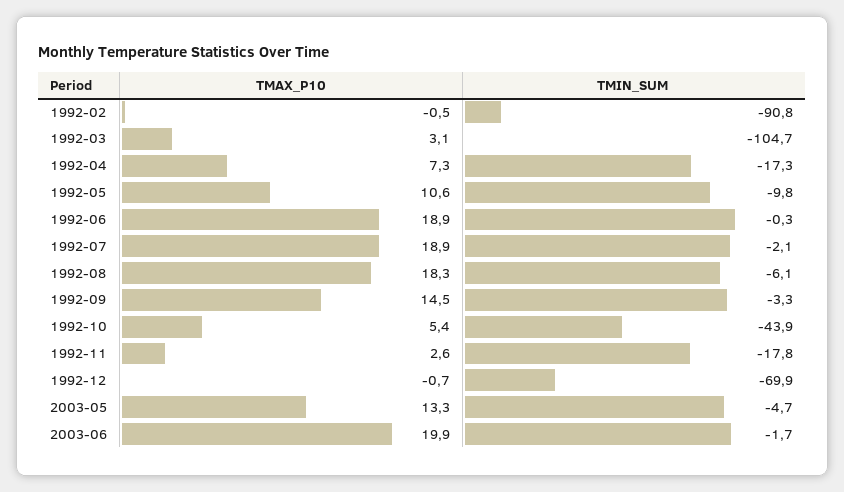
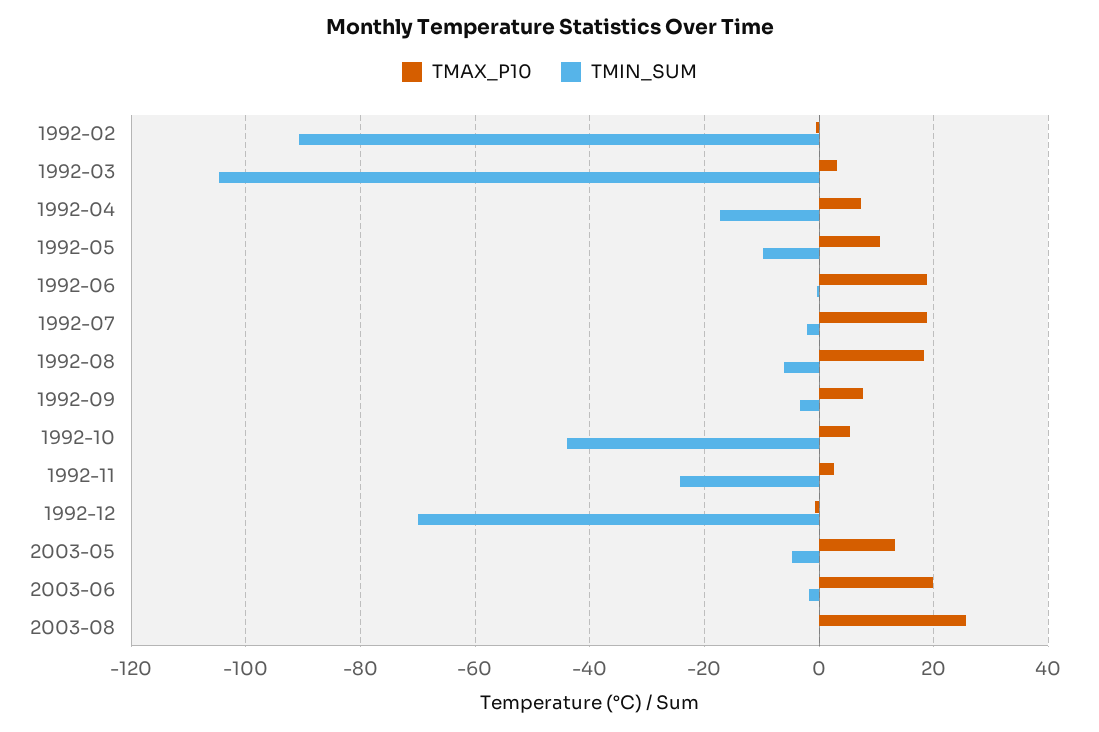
TMAX_P10, 1992-09: 14.5 -> 8
TMIN_SUM, 1992-11: -17.8 -> -24
TMAX_P10, 2003-08: none -> 26
TMIN_SUM, 2003-08: none -> 0

